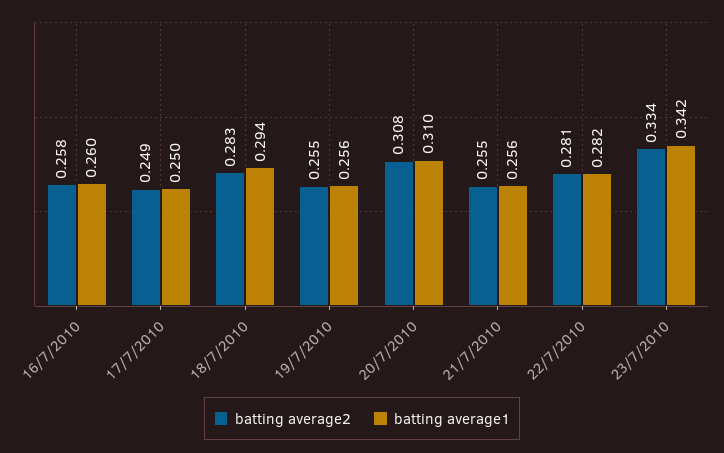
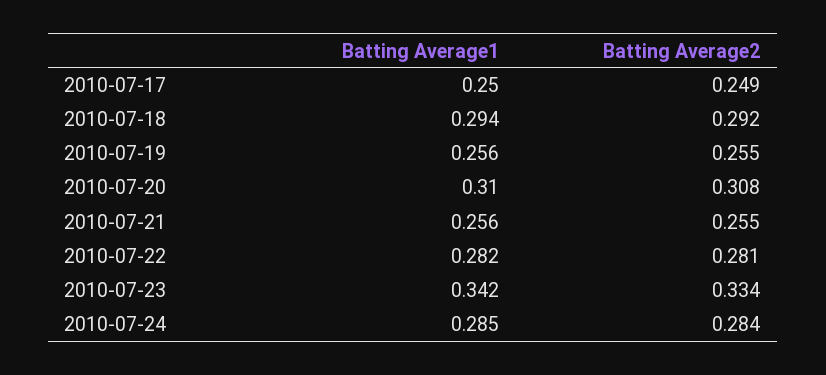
batting average2, 16/7/2010: 0.258 -> none
batting average1, 16/7/2010: 0.26 -> none
batting average2, 18/7/2010: 0.283 -> 0.292
batting average1, 2010-07-24: none -> 0.285
batting average2, 2010-07-24: none -> 0.284

